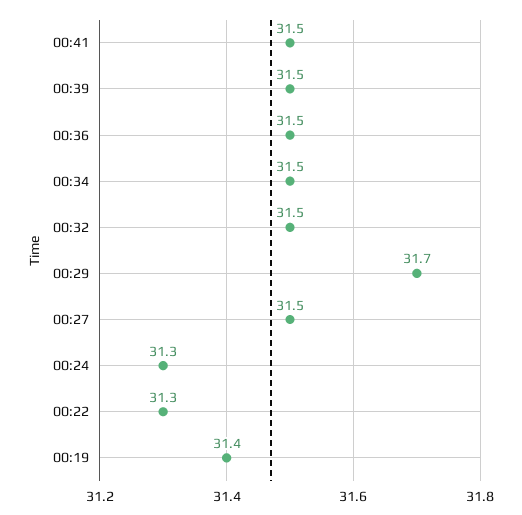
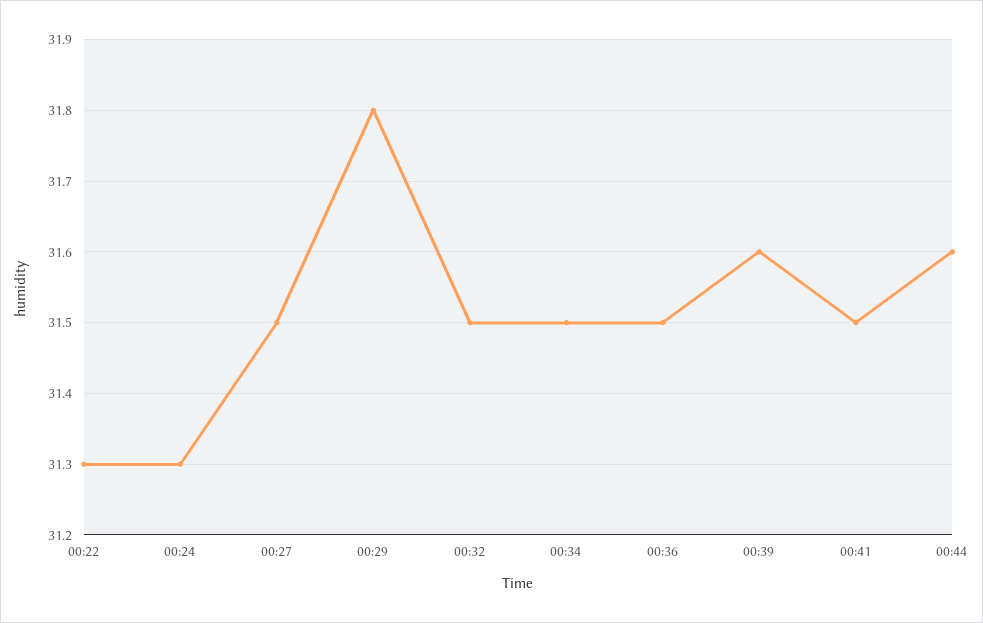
00:39: 31.5 -> 31.6
00:29: 31.7 -> 31.8
00:19: 31.4 -> none
00:44: none -> 31.6

